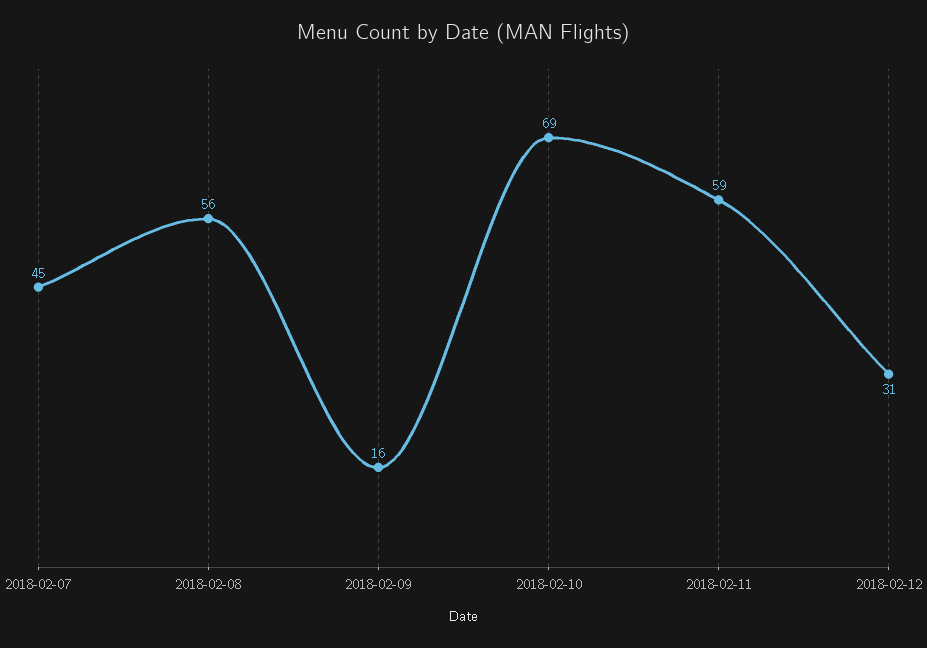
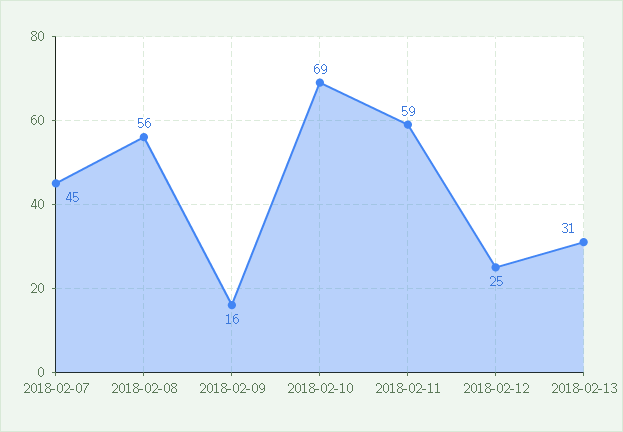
2018-02-12: 31 -> 25
2018-02-13: none -> 31

